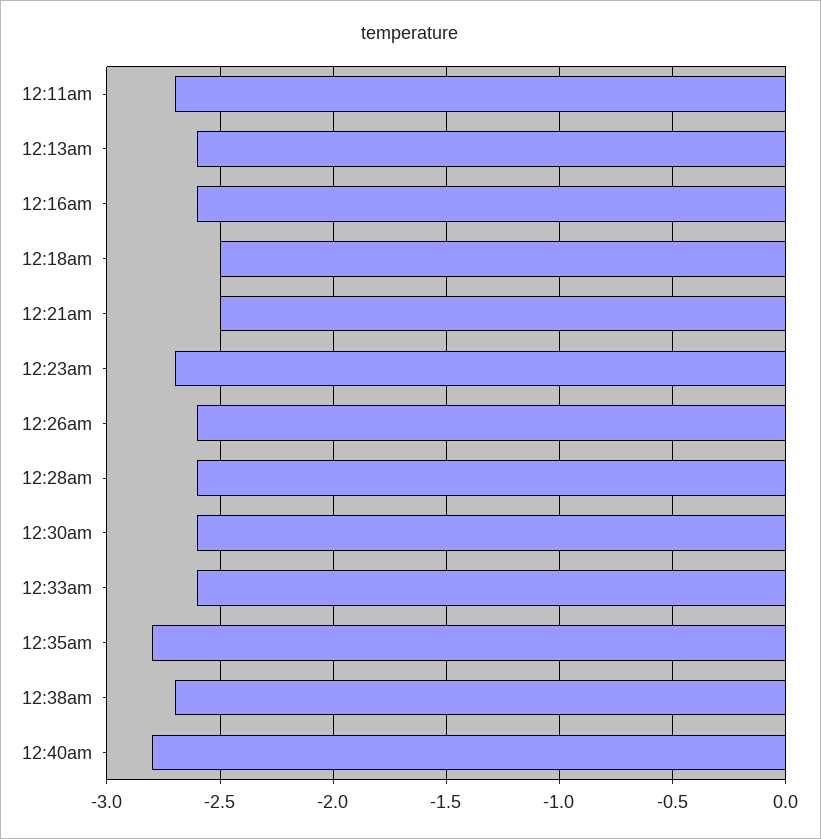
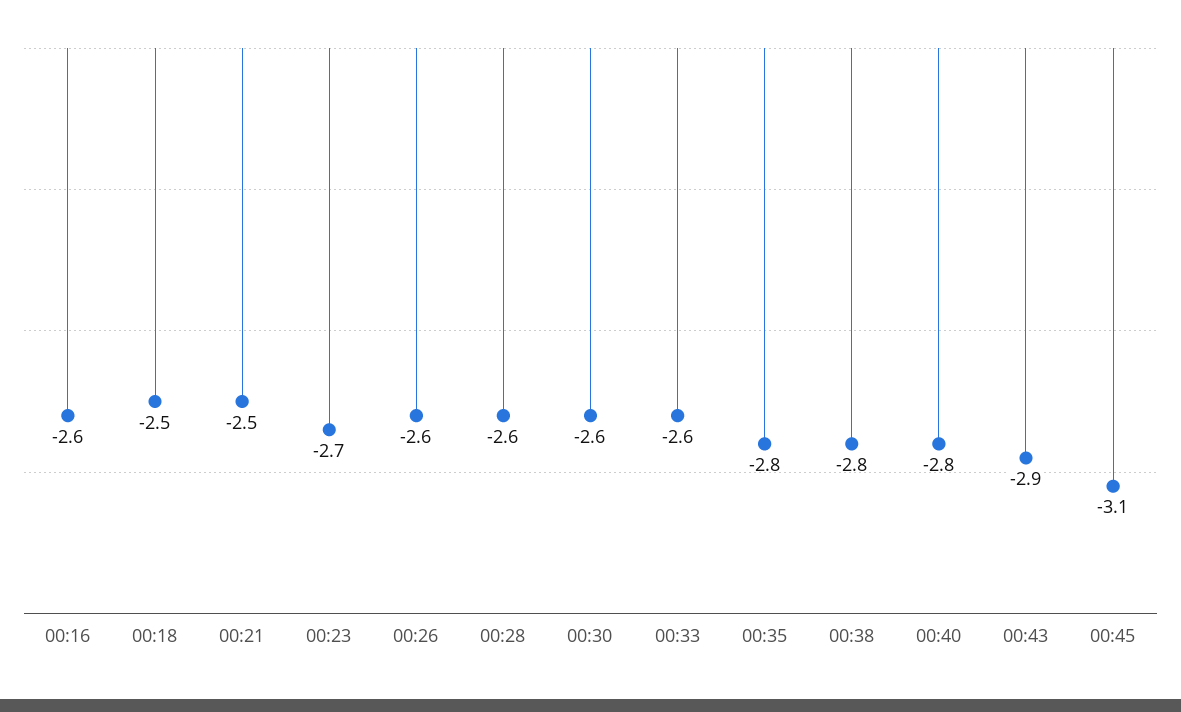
12:11am: -2.7 -> none
12:13am: -2.6 -> none
12:38am: -2.7 -> -2.8
00:43: none -> -2.9
00:45: none -> -3.1

